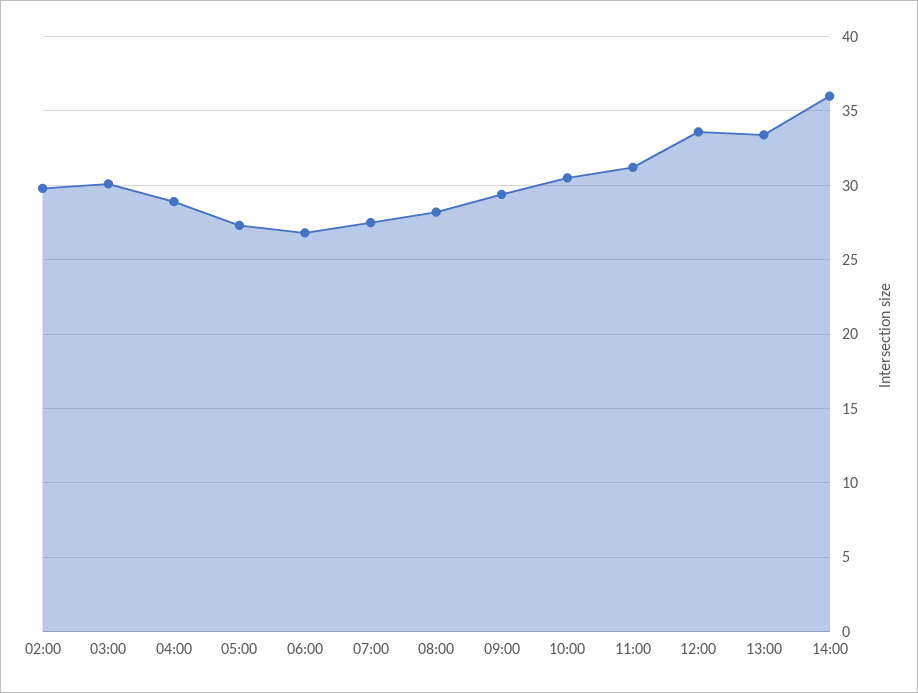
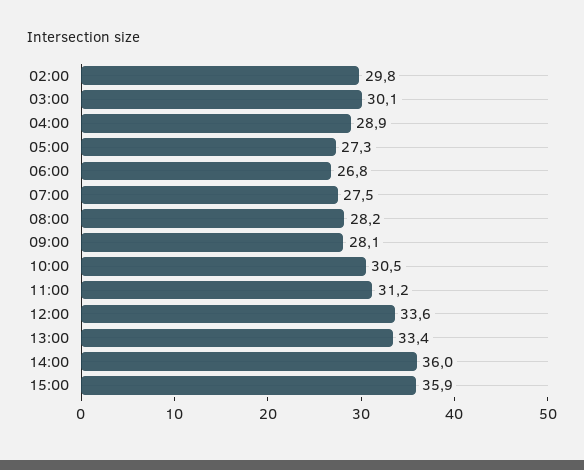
09:00: 29.5 -> 28.1
15:00: none -> 35.9

